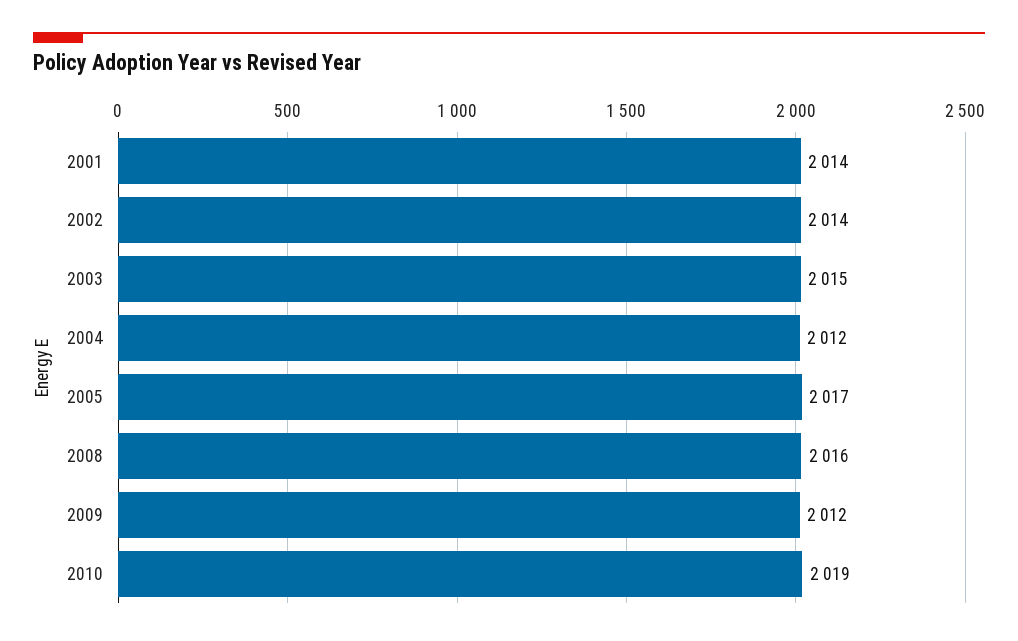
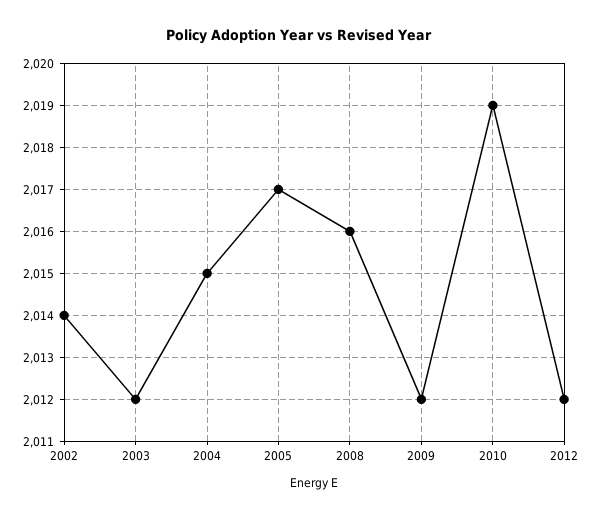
2001: 2014 -> none
2003: 2015 -> 2012
2004: 2012 -> 2015
2012: none -> 2012

